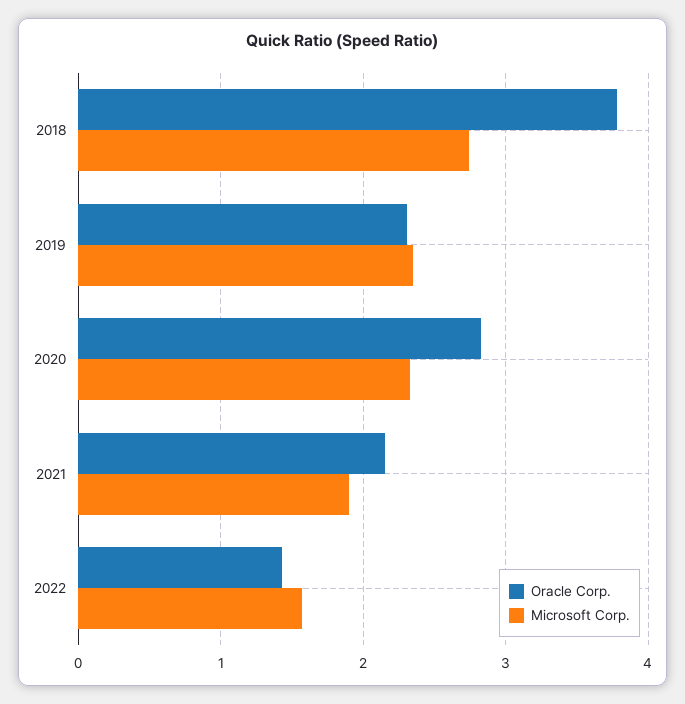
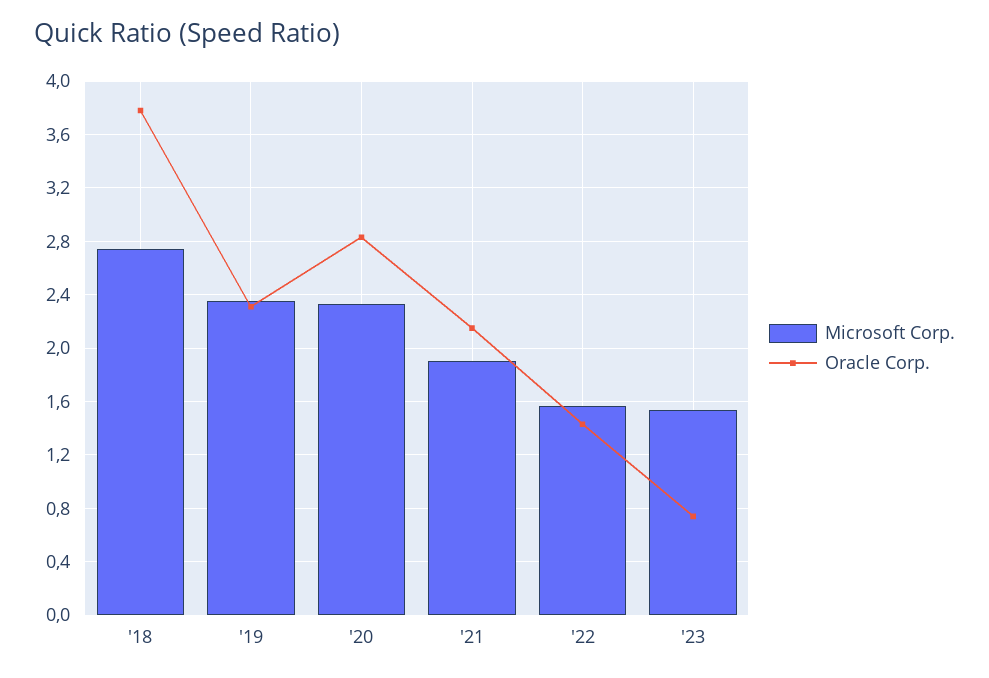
Microsoft Corp., '23: none -> 1.55
Oracle Corp., '23: none -> 0.75

